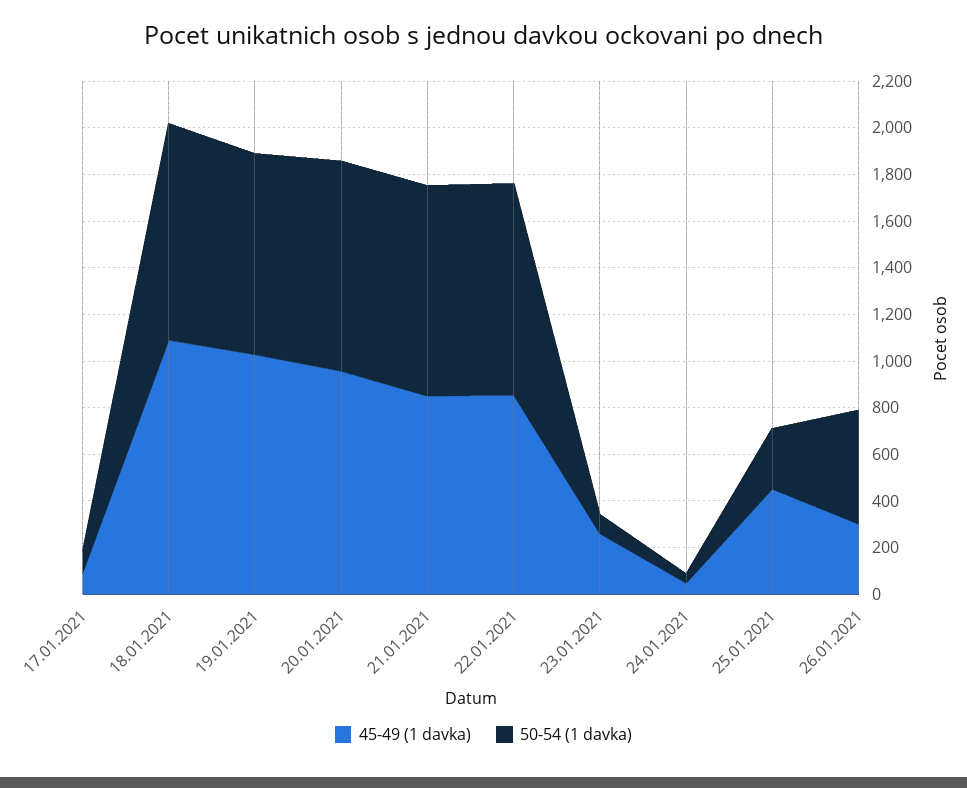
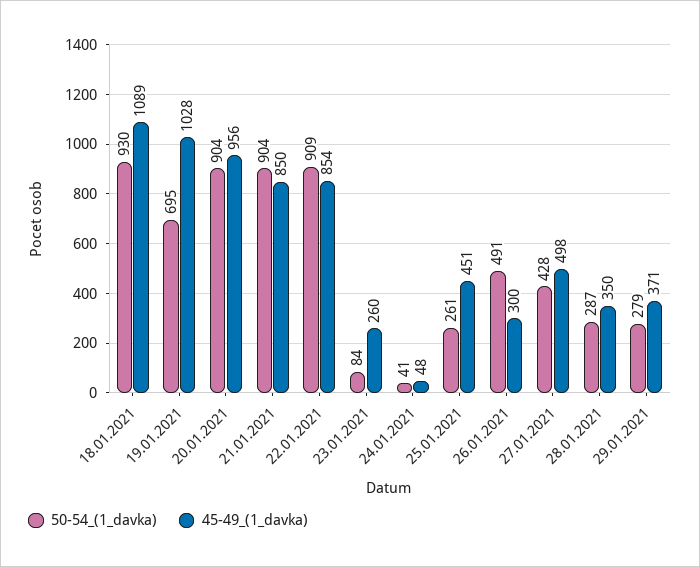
45-49 (1 davka), 17.01.2021: 100 -> none
50-54 (1 davka), 17.01.2021: 100 -> none
50-54 (1 davka), 19.01.2021: 850 -> 695
50-54 (1 davka), 27.01.2021: none -> 428
45-49 (1 davka), 27.01.2021: none -> 498
50-54 (1 davka), 28.01.2021: none -> 287
45-49 (1 davka), 28.01.2021: none -> 350
50-54 (1 davka), 29.01.2021: none -> 279
45-49 (1 davka), 29.01.2021: none -> 371

